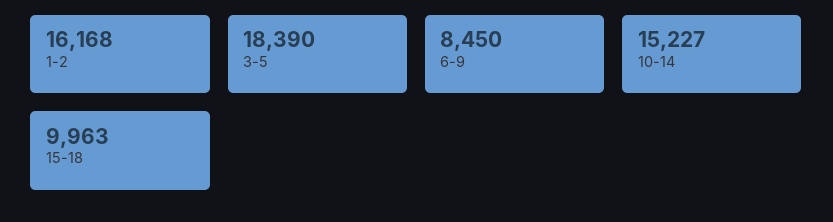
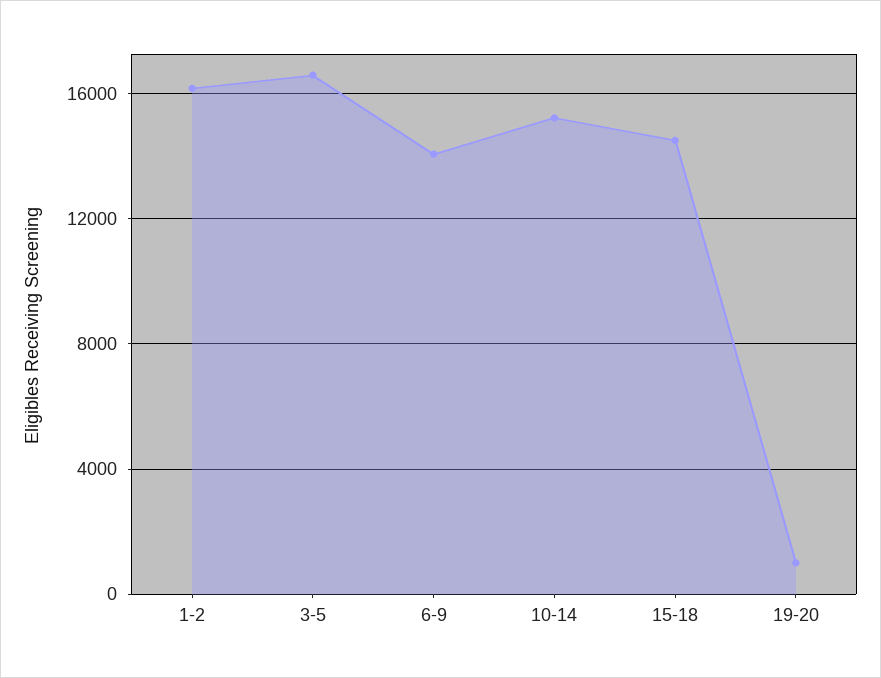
3-5: 18390 -> 16500
6-9: 8450 -> 14000
15-18: 9963 -> 14500
19-20: none -> 1000

